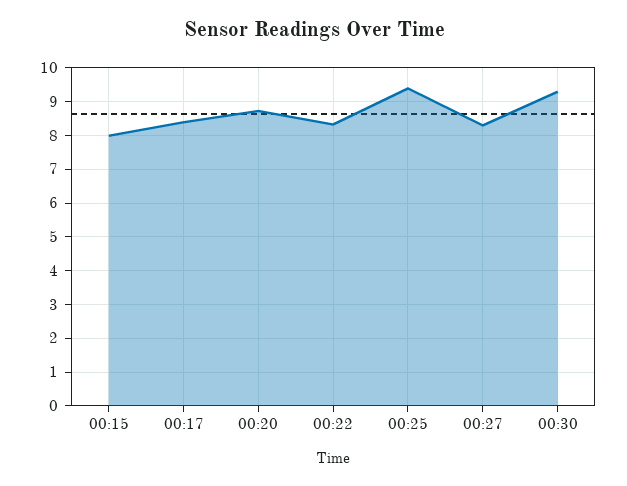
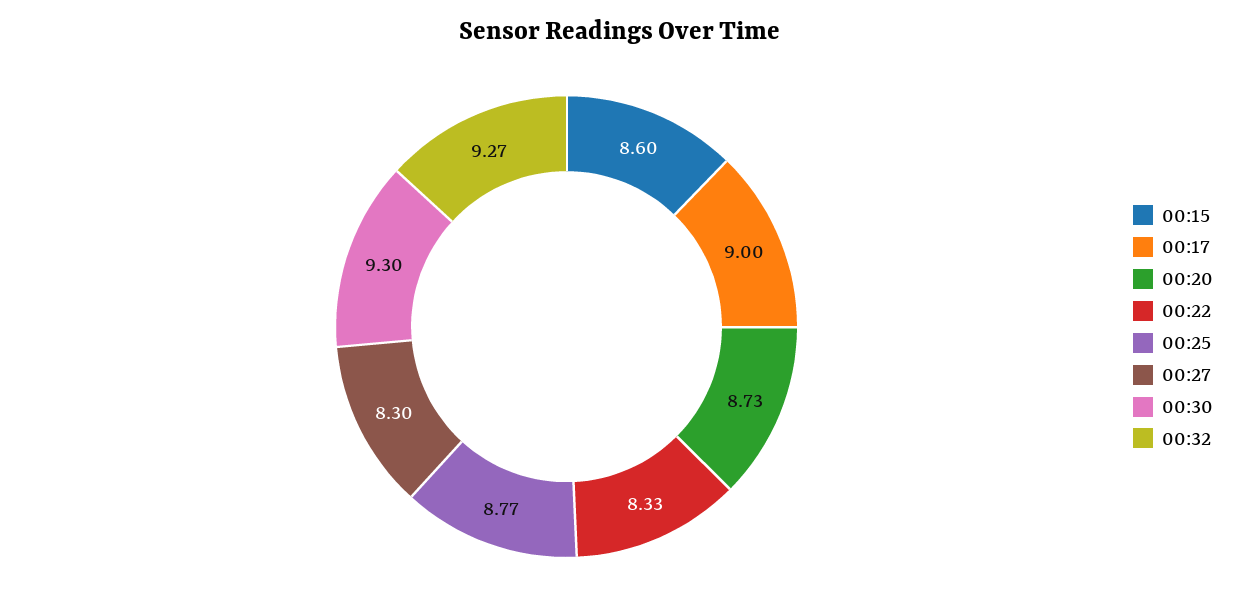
00:15: 8 -> 8.6
00:17: 8.4 -> 9
00:25: 9.4 -> 8.77
00:32: none -> 9.27

